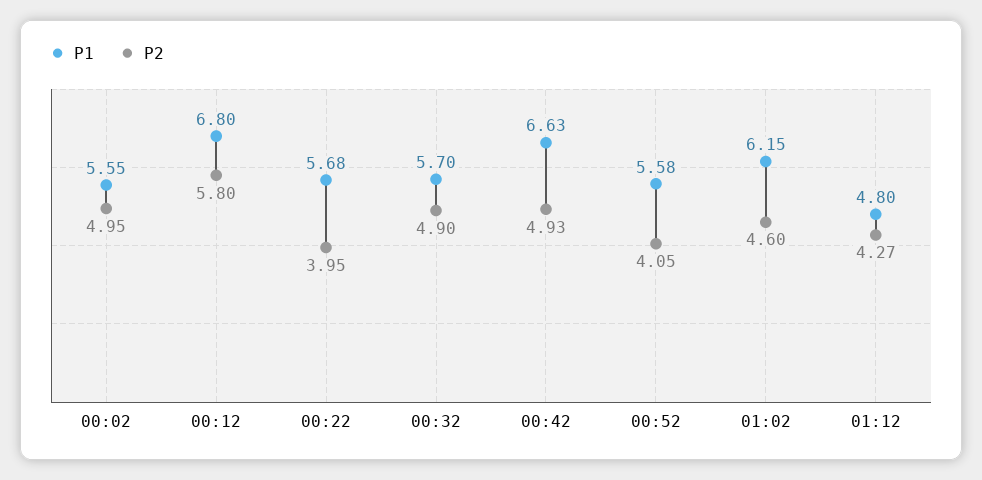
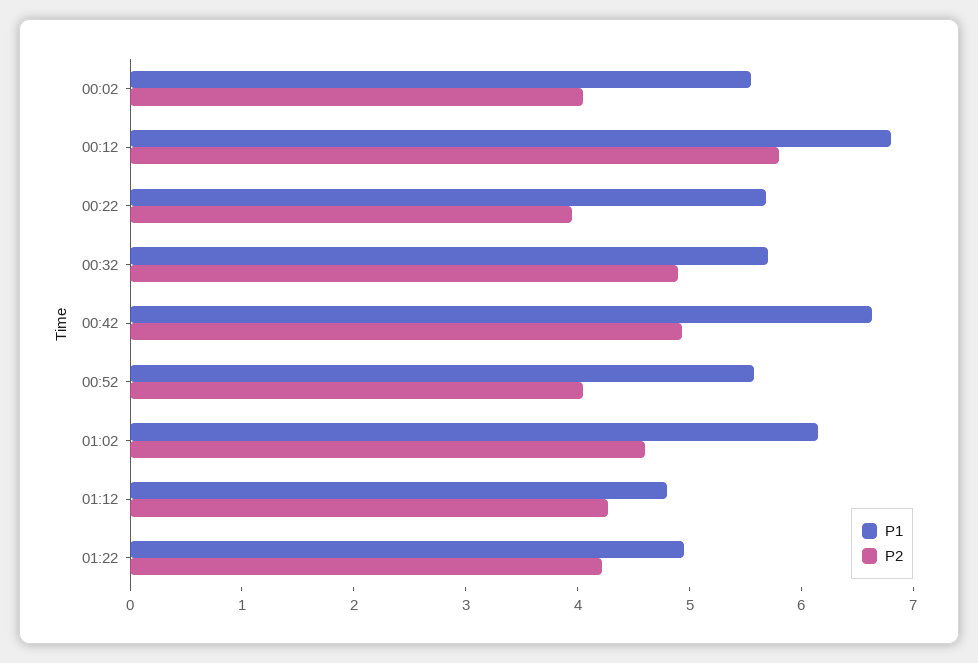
P2, 00:02: 4.95 -> 4
P1, 01:22: none -> 5
P2, 01:22: none -> 4.2

